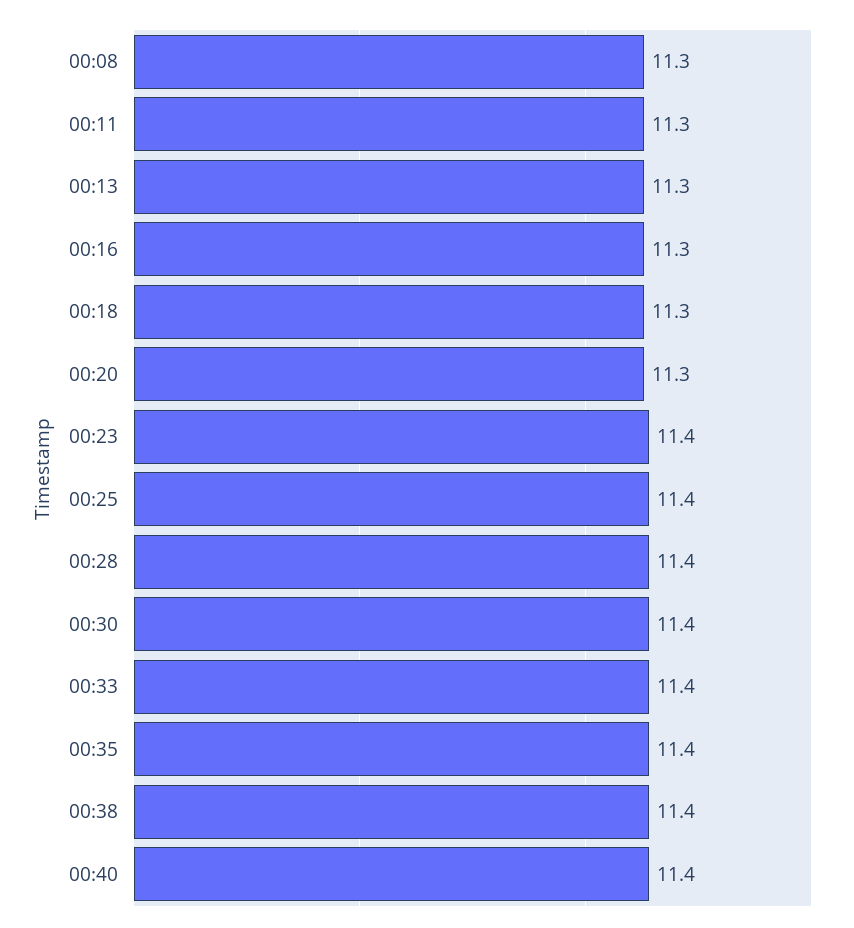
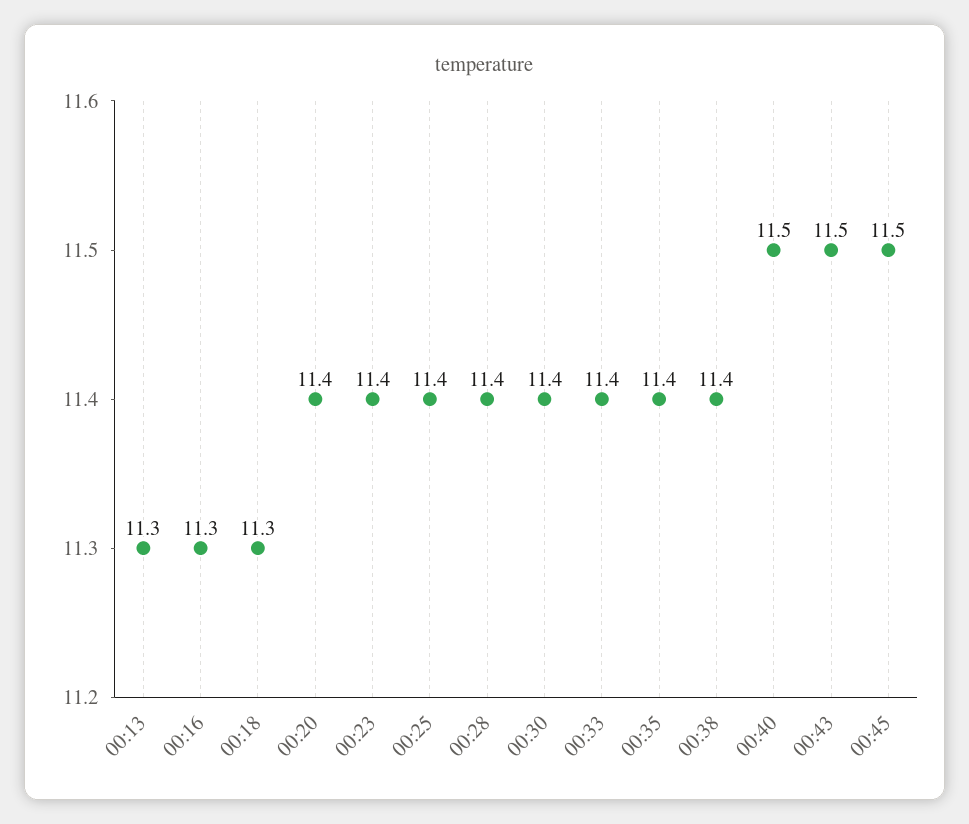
00:08: 11.3 -> none
00:11: 11.3 -> none
00:20: 11.3 -> 11.4
00:40: 11.4 -> 11.5
00:43: none -> 11.5
00:45: none -> 11.5

